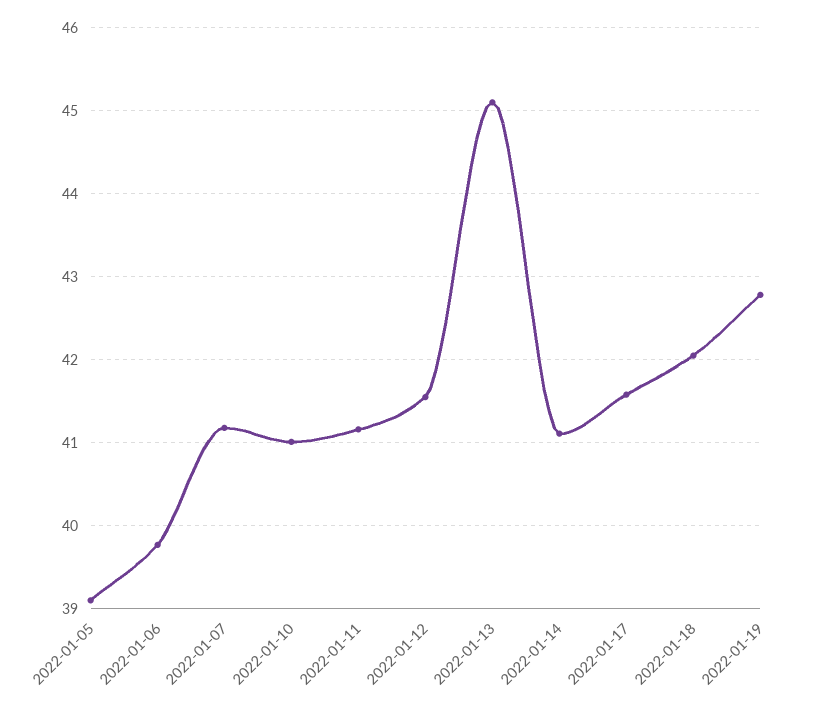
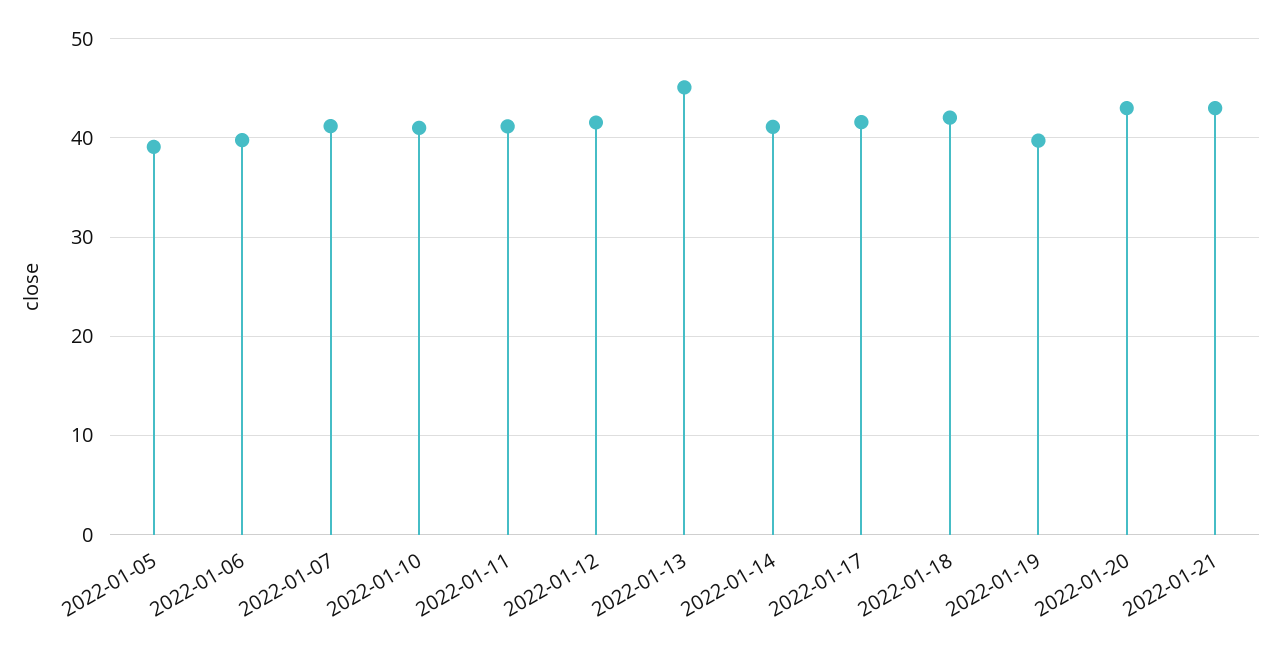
2022-01-19: 42.8 -> 40
2022-01-20: none -> 43
2022-01-21: none -> 43

